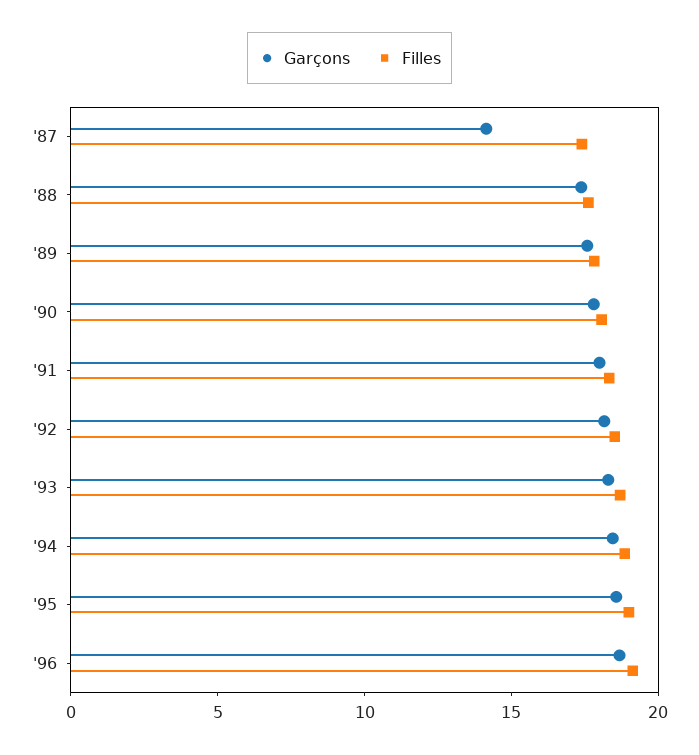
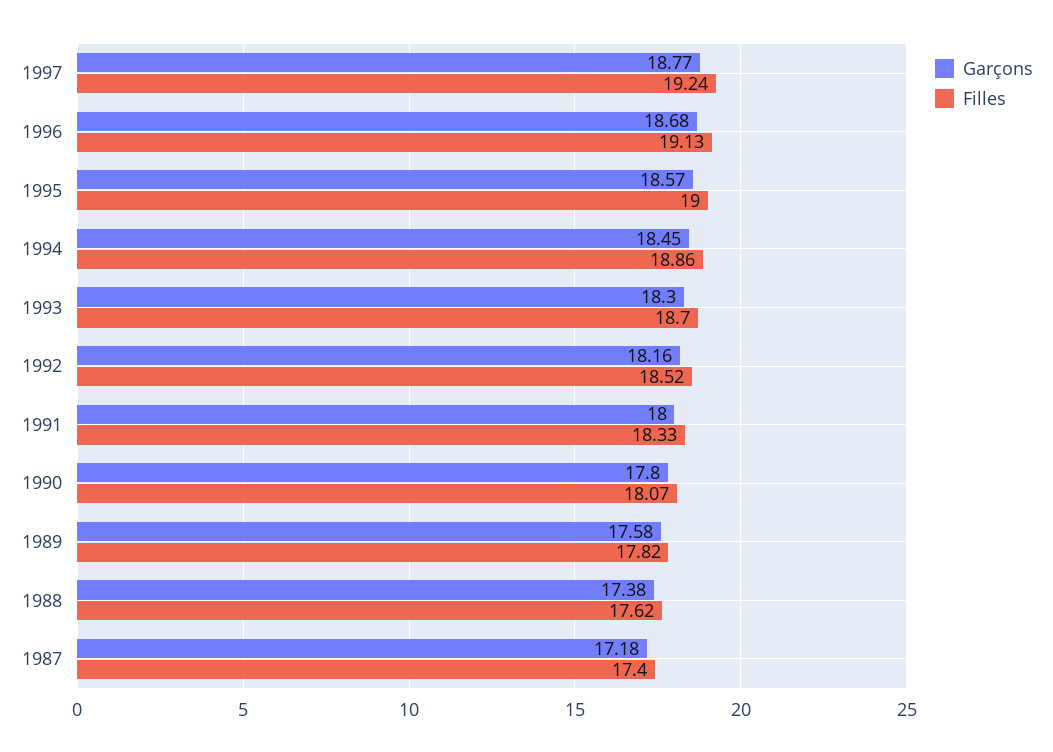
Garçons, '87: 14 -> 17.18
Garçons, 1997: none -> 18.77
Filles, 1997: none -> 19.24

